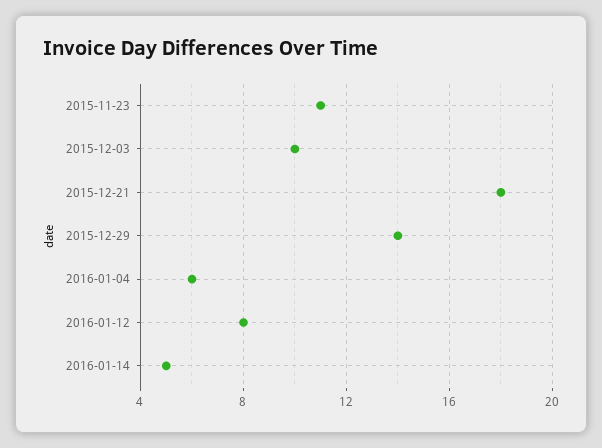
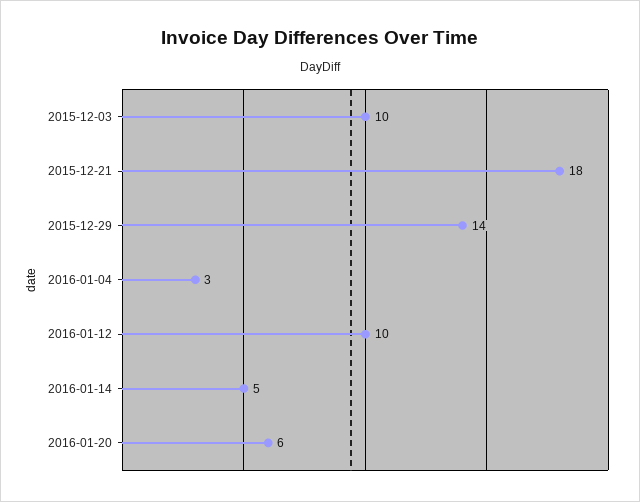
2015-11-23: 11 -> none
2016-01-04: 6 -> 3
2016-01-12: 8 -> 10
2016-01-20: none -> 6

